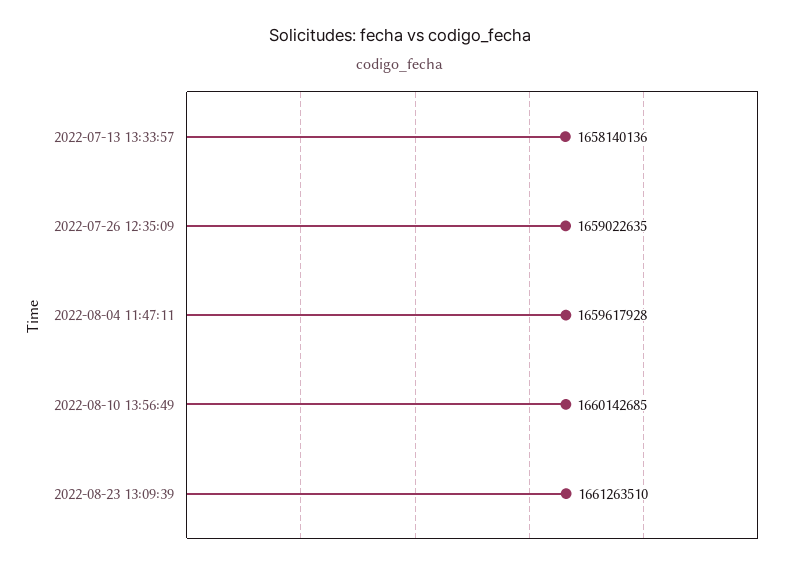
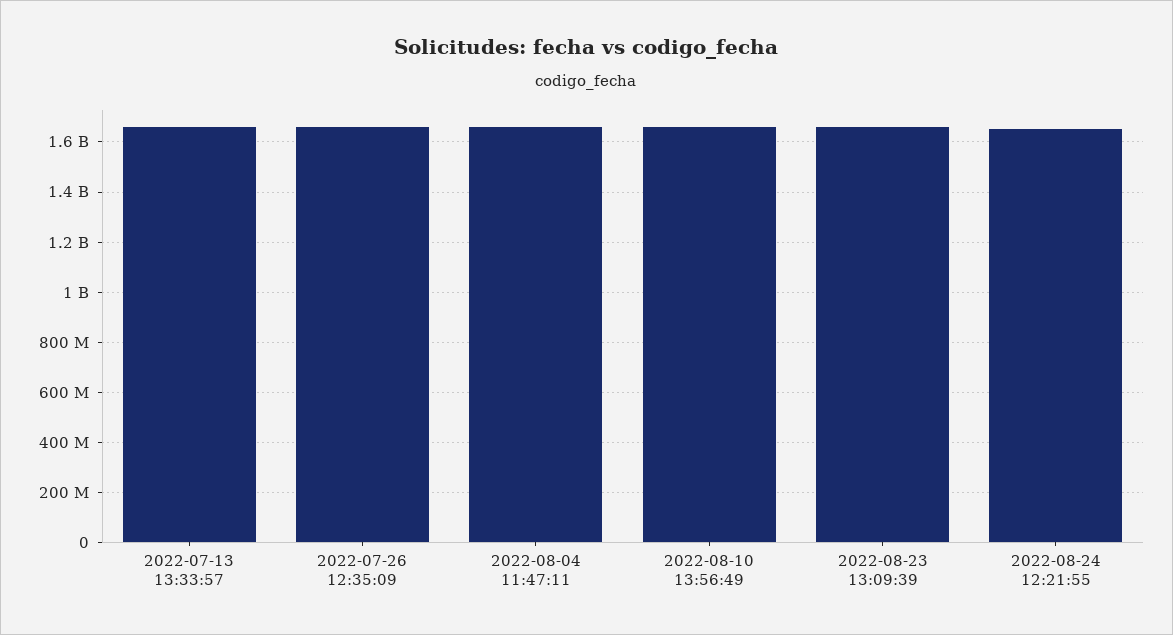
2022-08-24 12:21:55: none -> 1650000000

